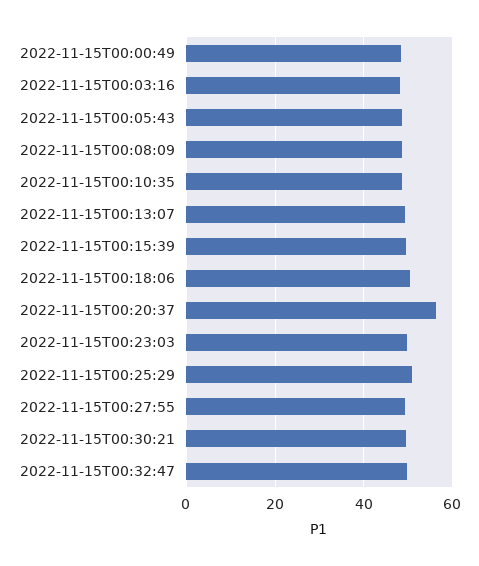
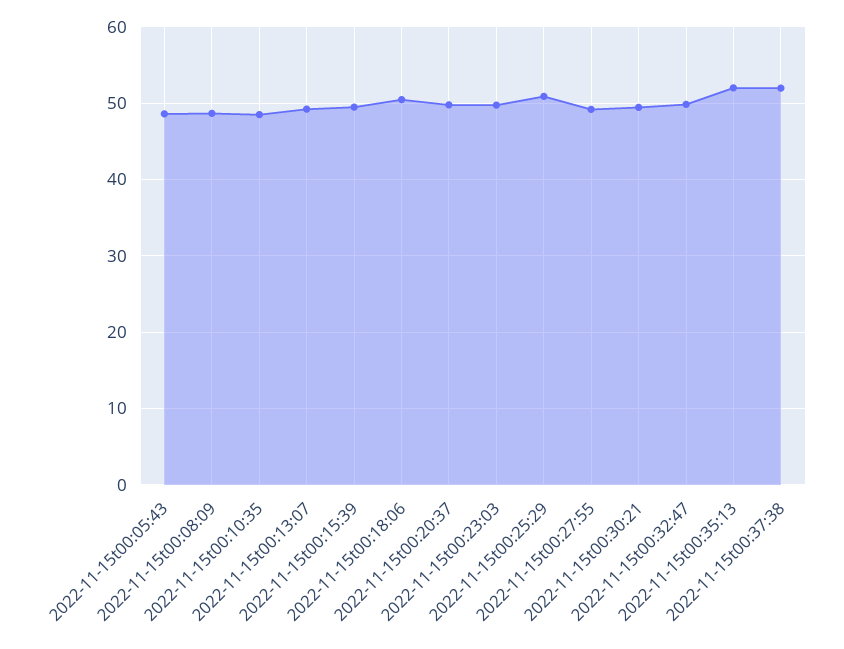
2022-11-15T00:00:49: 48 -> none
2022-11-15T00:03:16: 48 -> none
2022-11-15T00:20:37: 56 -> 50
2022-11-15t00:35:13: none -> 52
2022-11-15t00:37:38: none -> 52

